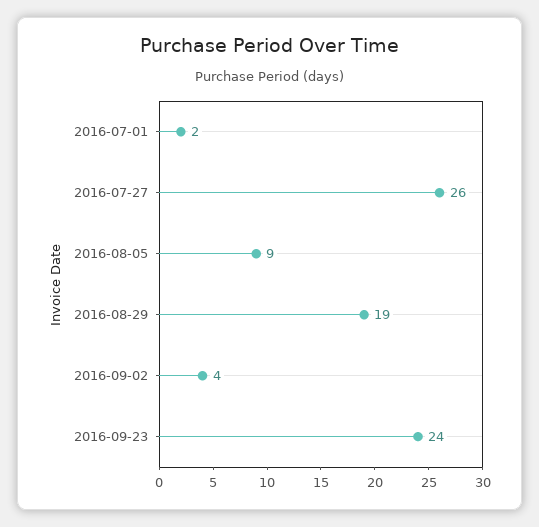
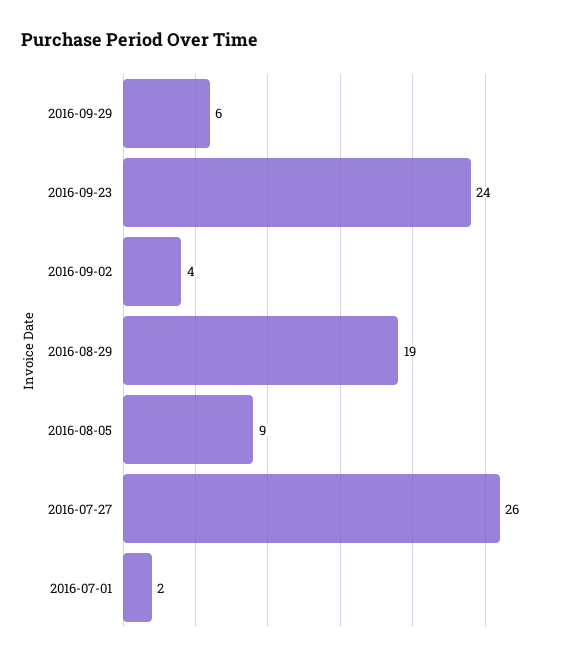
2016-09-29: none -> 6

